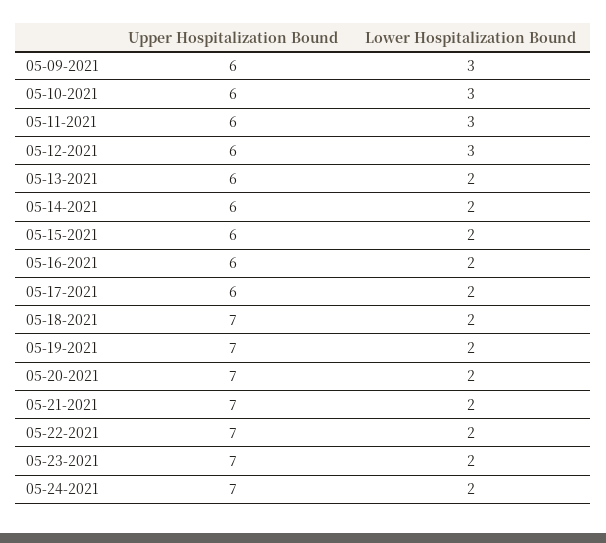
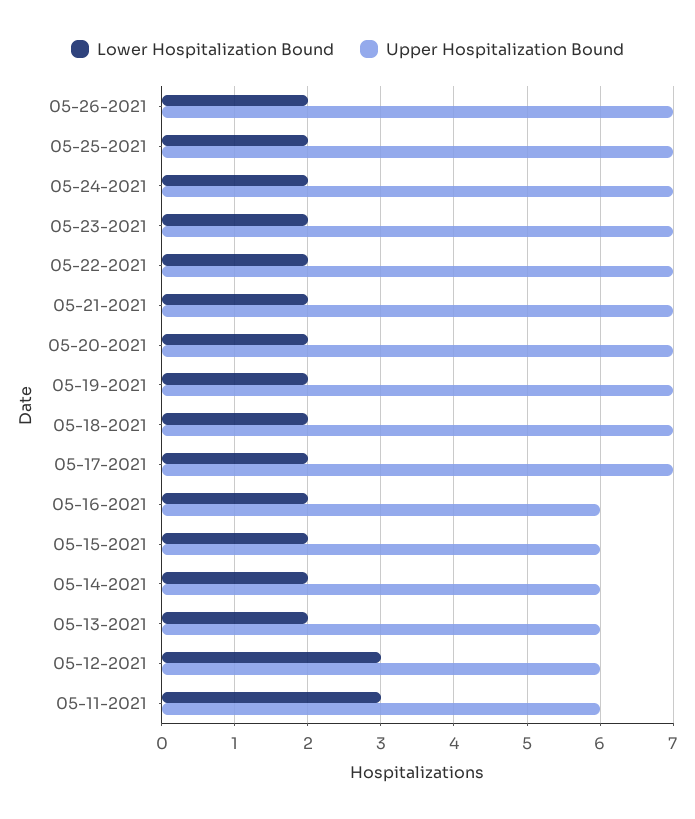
Upper Hospitalization Bound, 05-09-2021: 6 -> none
Lower Hospitalization Bound, 05-09-2021: 3 -> none
Upper Hospitalization Bound, 05-10-2021: 6 -> none
Lower Hospitalization Bound, 05-10-2021: 3 -> none
Upper Hospitalization Bound, 05-17-2021: 6 -> 7
Lower Hospitalization Bound, 05-26-2021: none -> 2
Upper Hospitalization Bound, 05-26-2021: none -> 7
Lower Hospitalization Bound, 05-25-2021: none -> 2
Upper Hospitalization Bound, 05-25-2021: none -> 7

